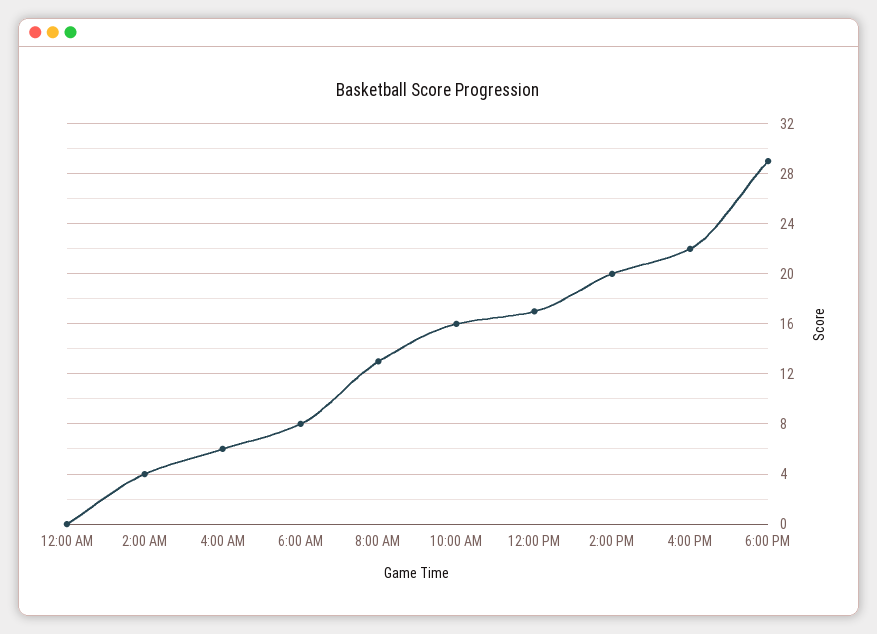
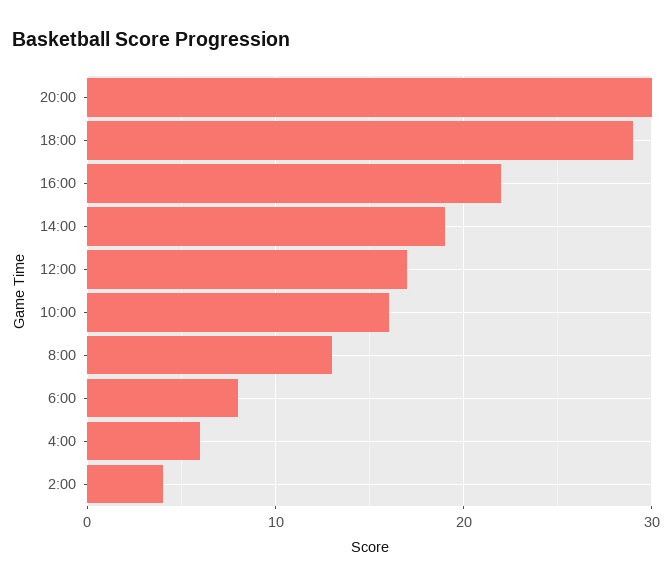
12:00 AM: 0 -> none
2:00 PM: 20 -> 19
20:00: none -> 30

